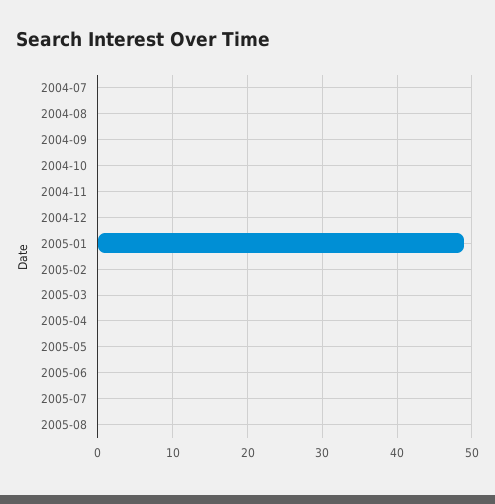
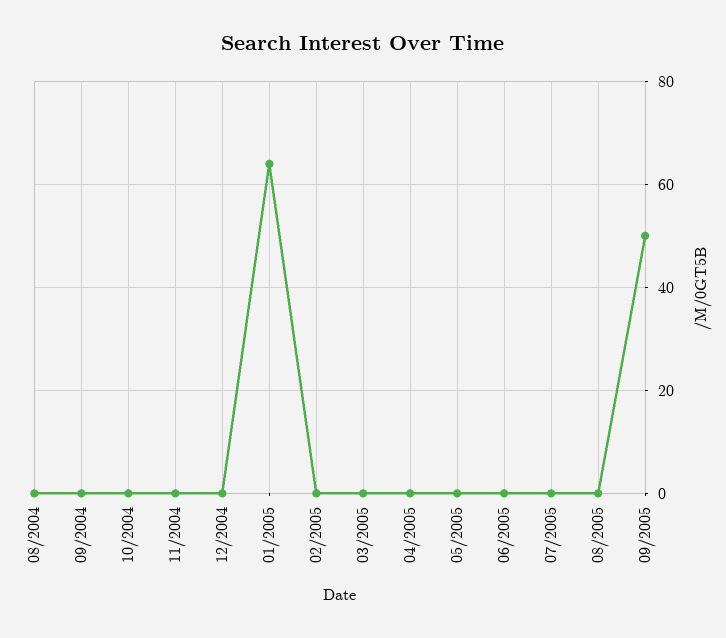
2004-07: 0 -> none
2005-01: 49 -> 65
09/2005: none -> 50

